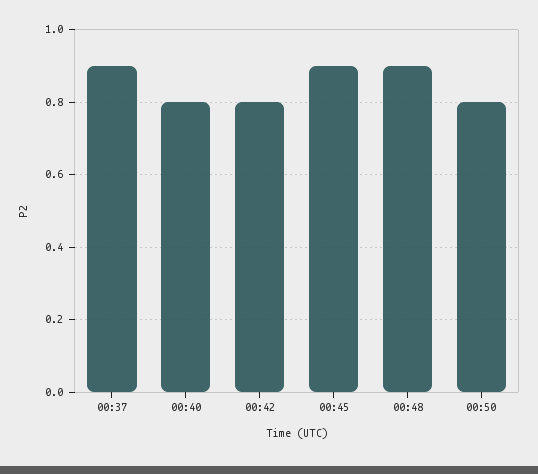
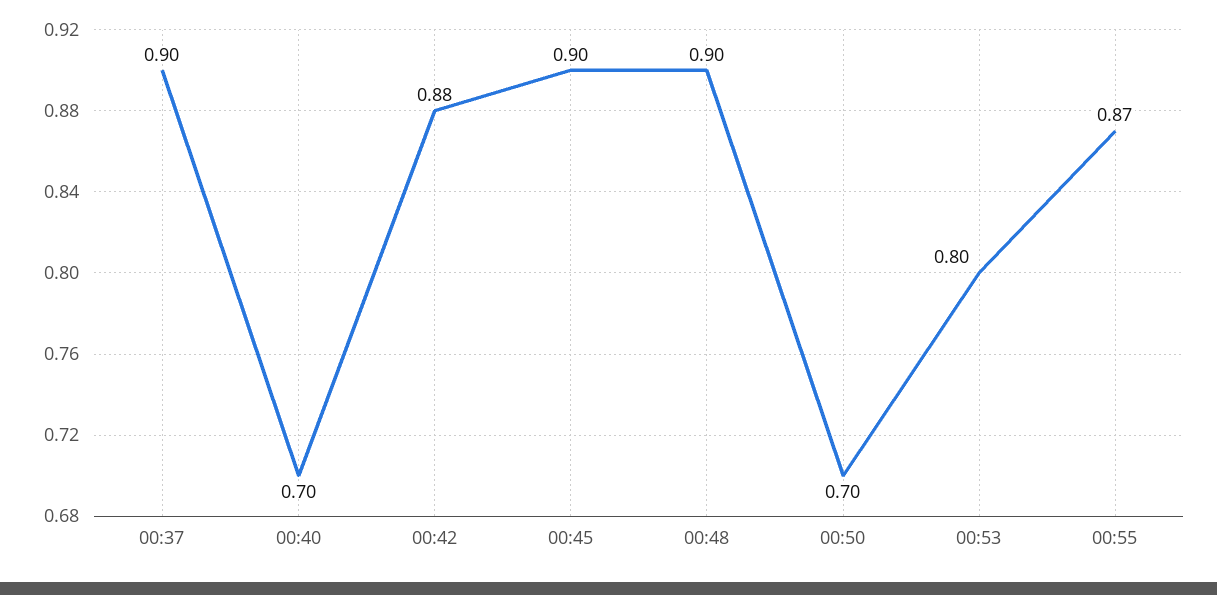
00:40: 0.8 -> 0.7
00:42: 0.8 -> 0.88
00:50: 0.8 -> 0.7
00:53: none -> 0.8
00:55: none -> 0.87

